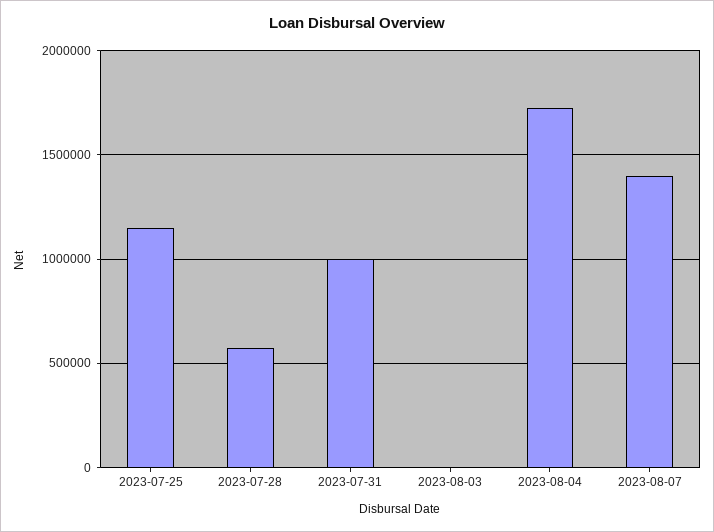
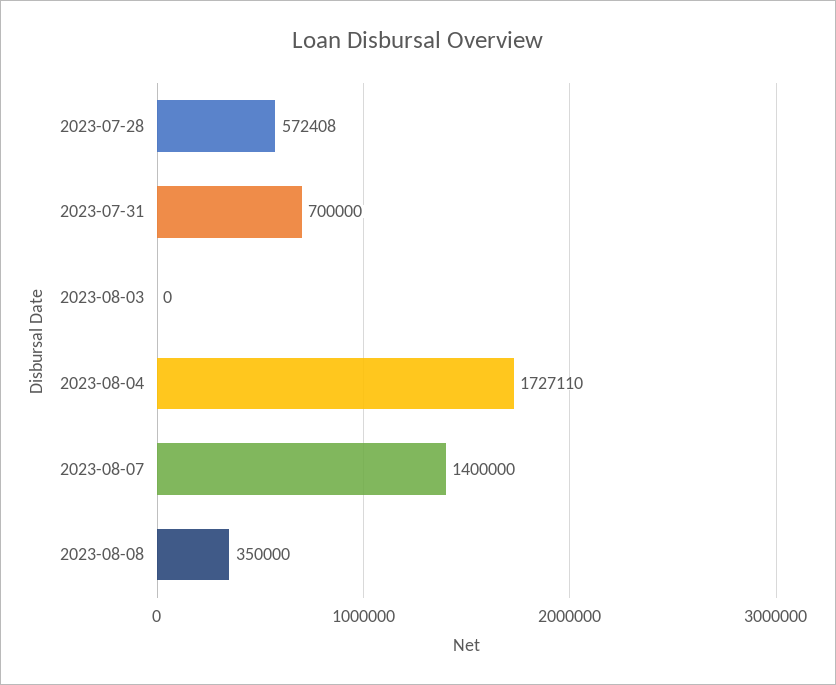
2023-07-25: 1150000 -> none
2023-07-31: 1000000 -> 700000
2023-08-08: none -> 350000

